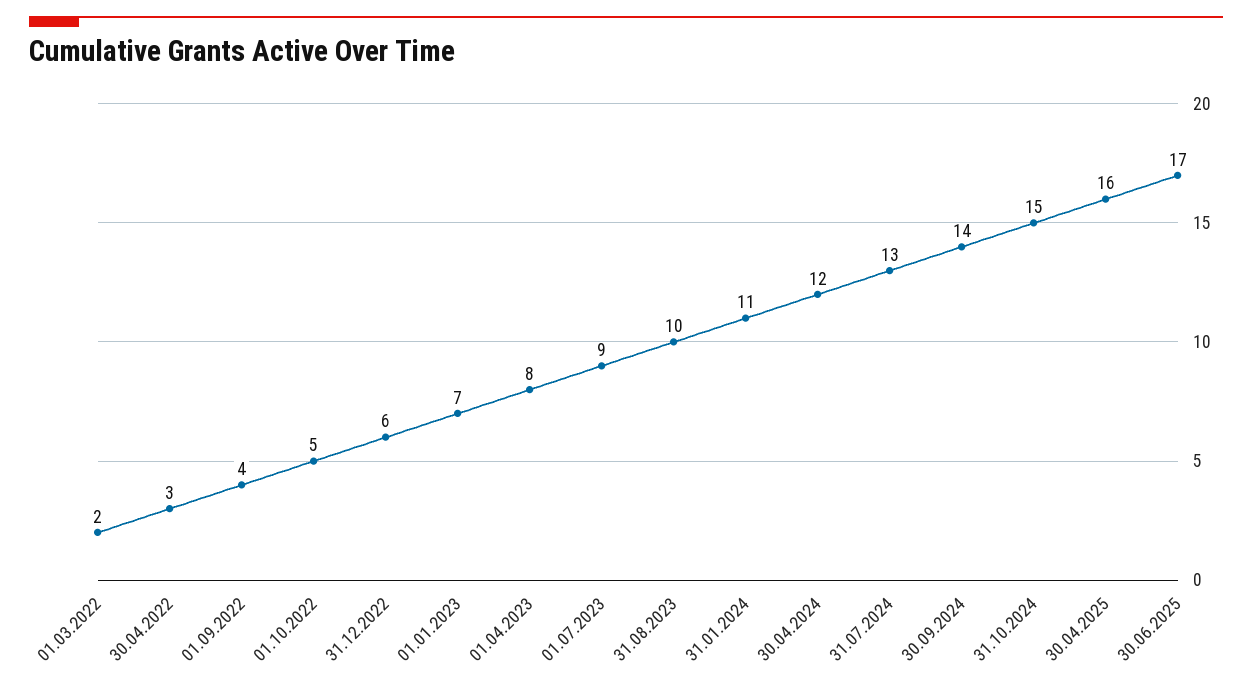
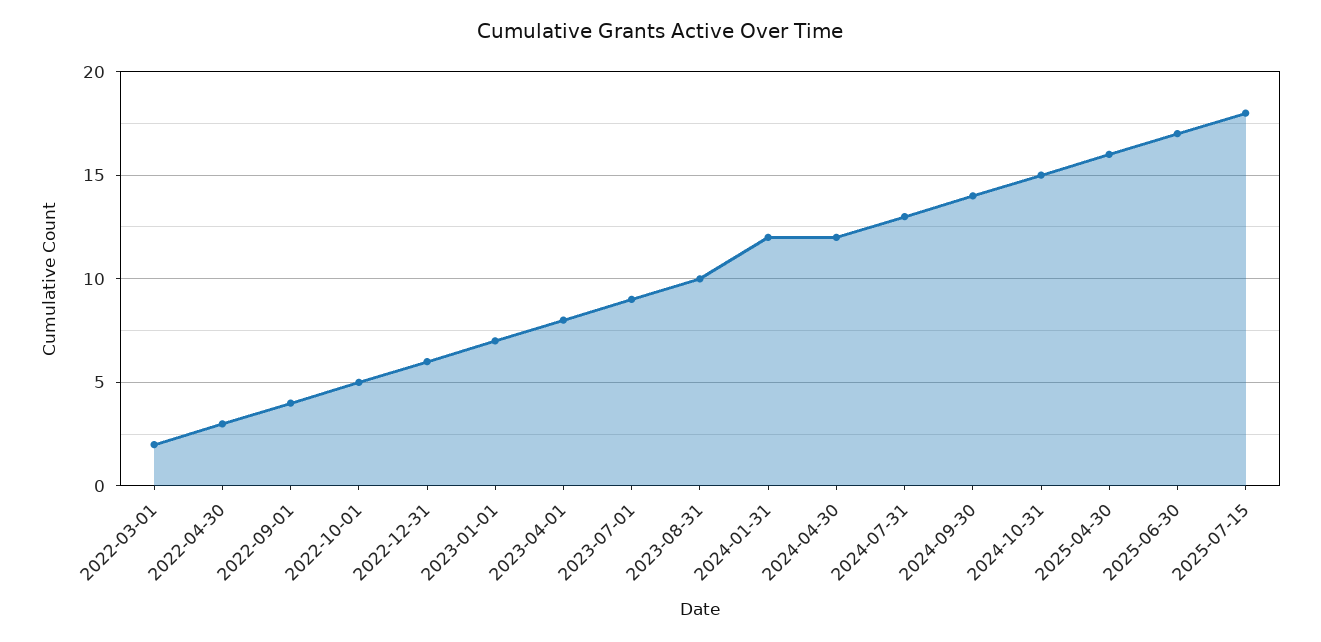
31.01.2024: 11 -> 12
2025-07-15: none -> 18

